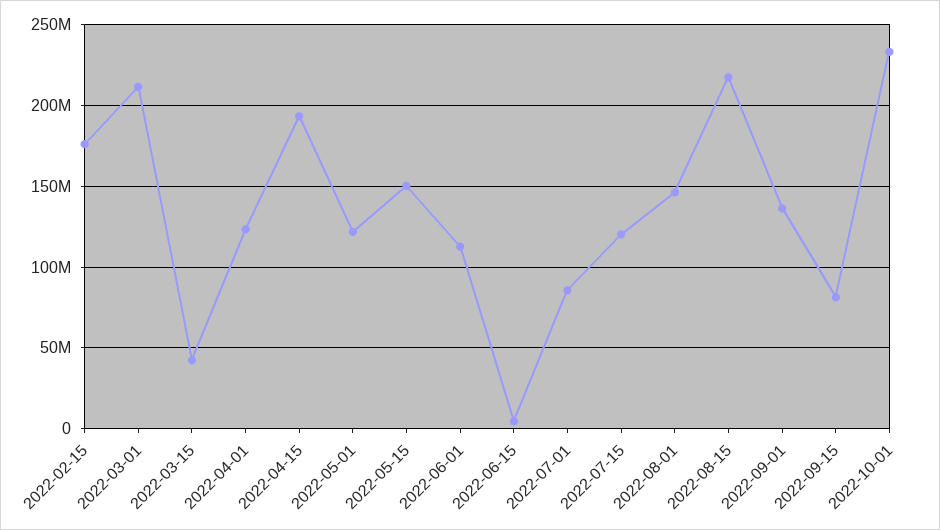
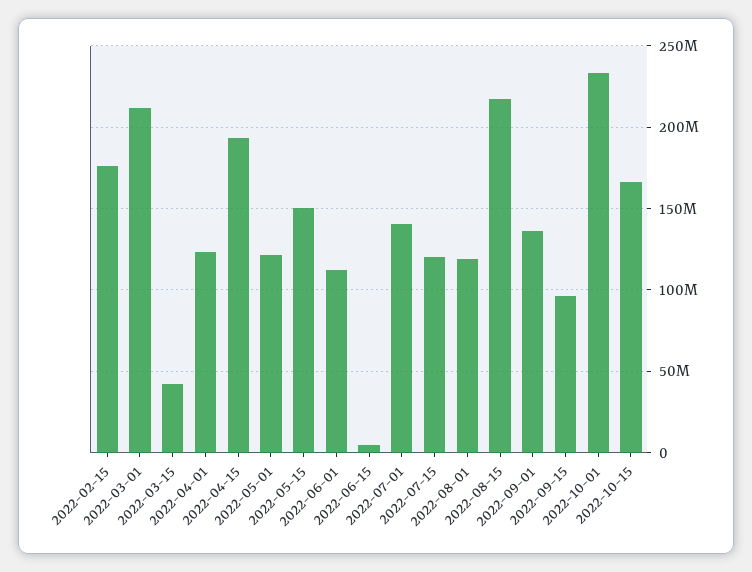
2022-07-01: 85000000 -> 140000000
2022-08-01: 145000000 -> 120000000
2022-09-15: 80000000 -> 95000000
2022-10-15: none -> 165000000

